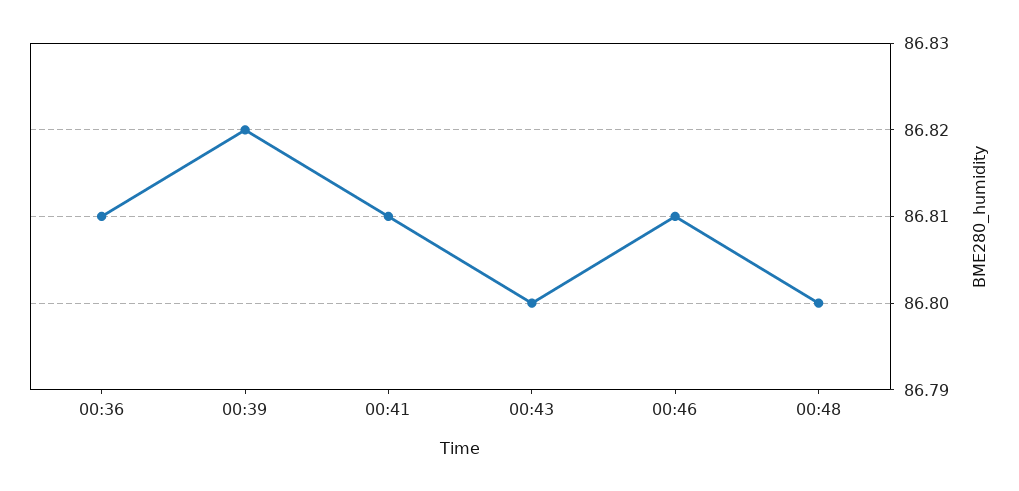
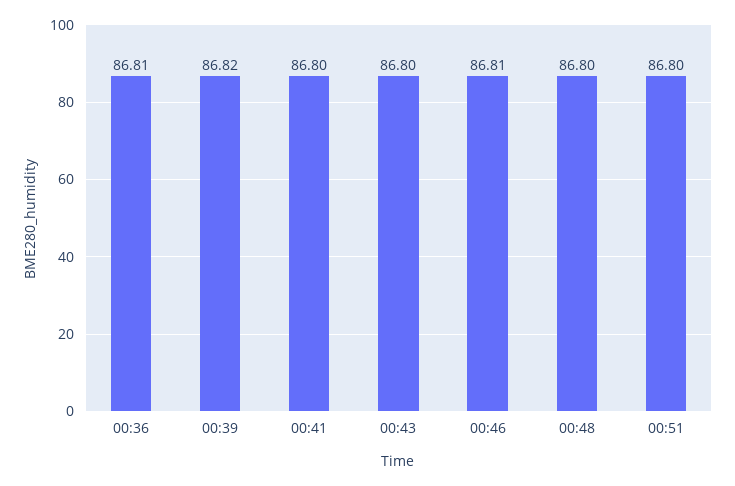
00:41: 86.81 -> 86.8
00:51: none -> 86.8

